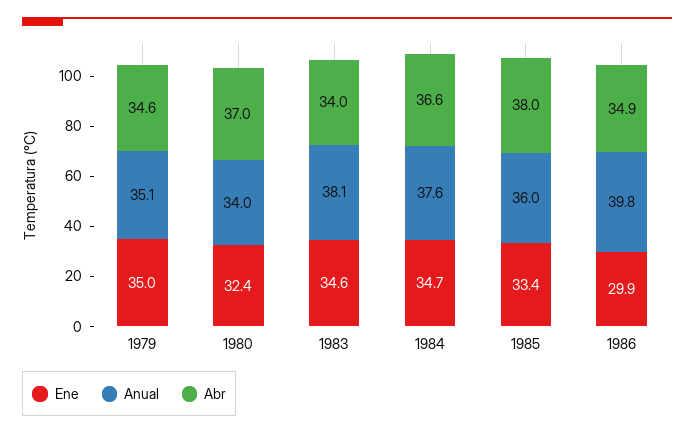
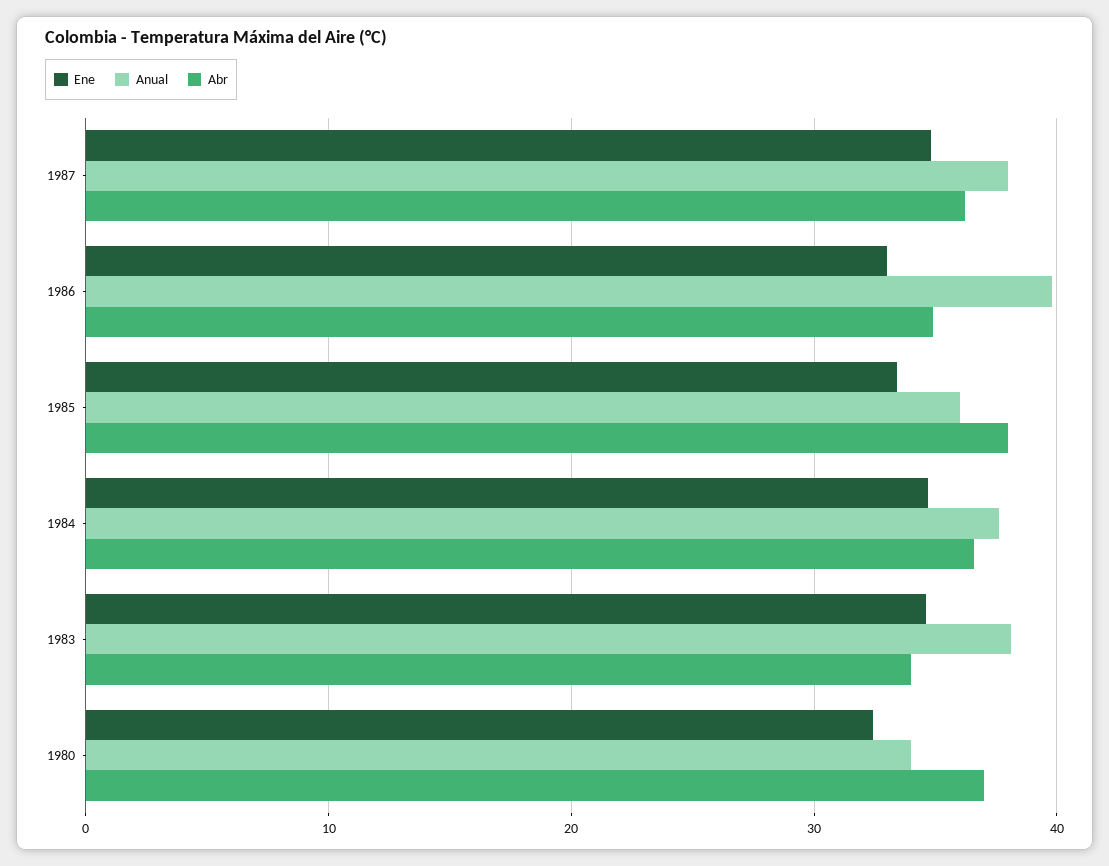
Ene, 1979: 35 -> none
Anual, 1979: 35.1 -> none
Abr, 1979: 34.6 -> none
Ene, 1986: 29.9 -> 33
Ene, 1987: none -> 35
Anual, 1987: none -> 38
Abr, 1987: none -> 36

